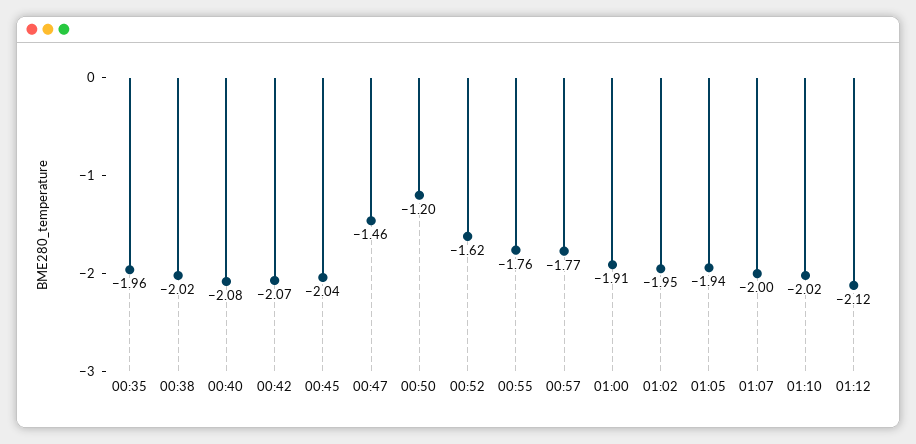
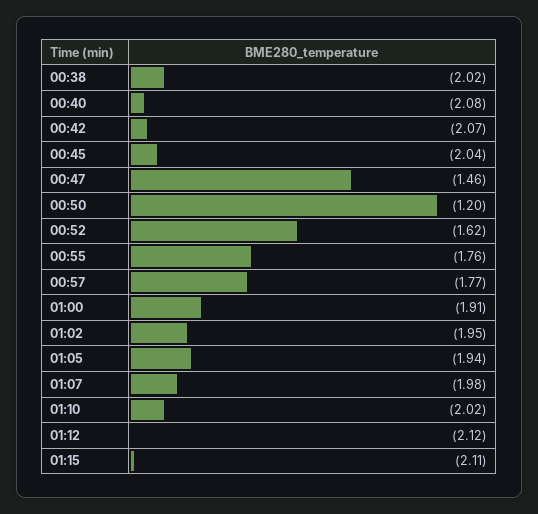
00:35: -1.96 -> none
01:07: -2 -> -1.98
01:15: none -> -2.11

